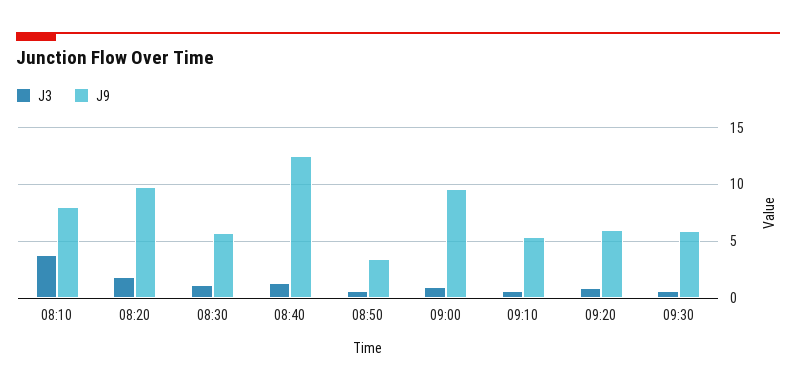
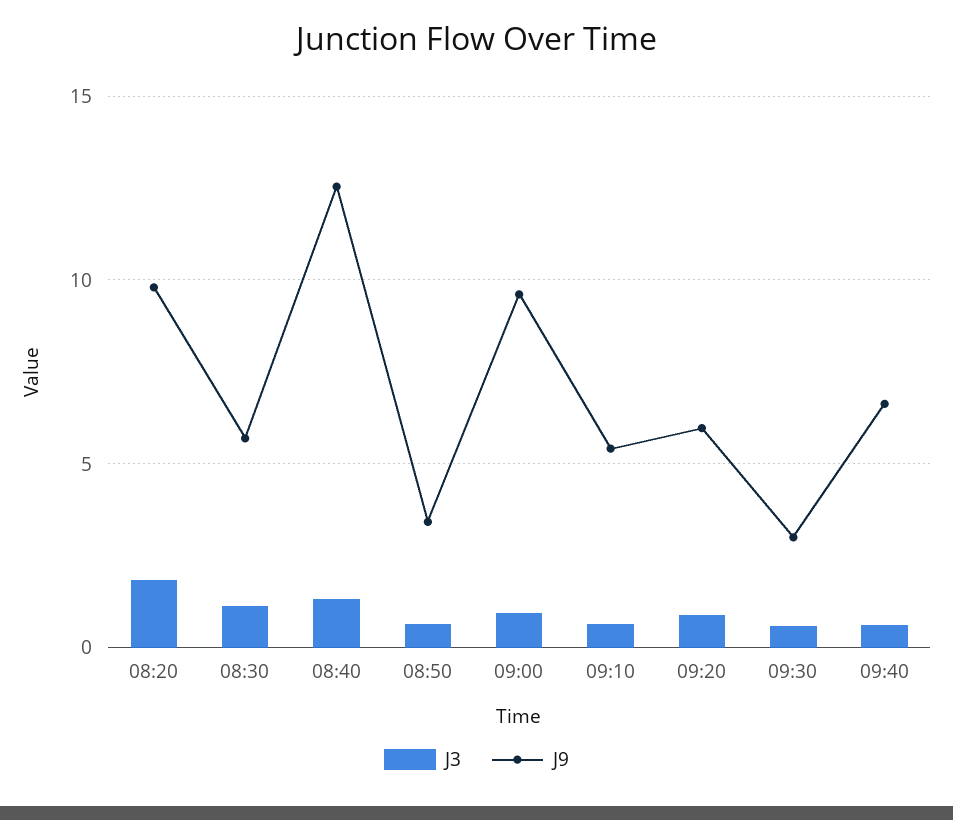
J3, 08:10: 4 -> none
J9, 08:10: 8 -> none
J9, 09:30: 6 -> 3
J3, 09:40: none -> 0.5
J9, 09:40: none -> 6.5

